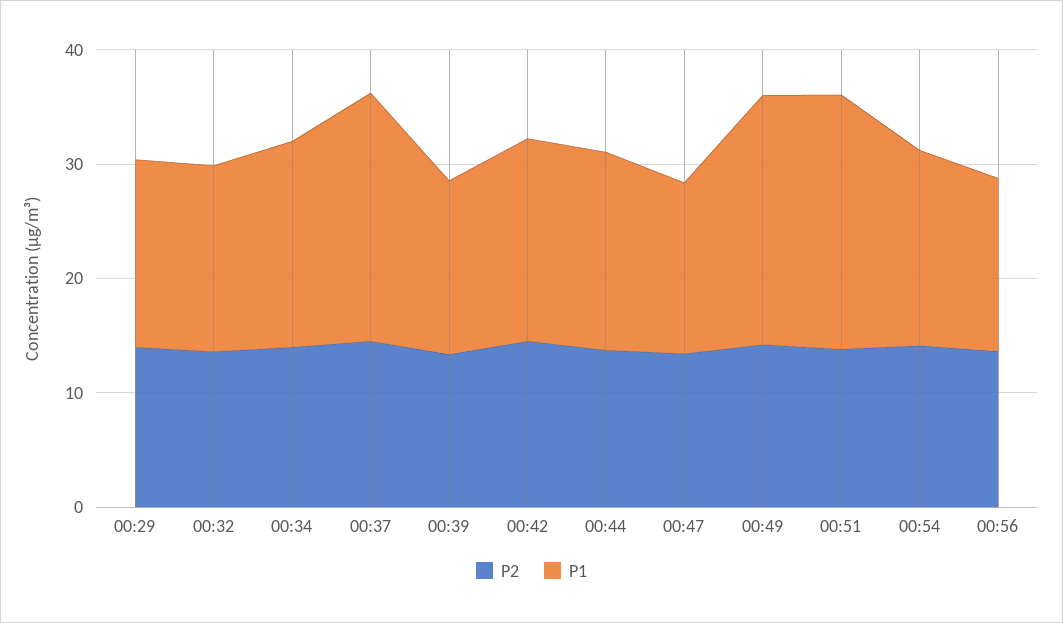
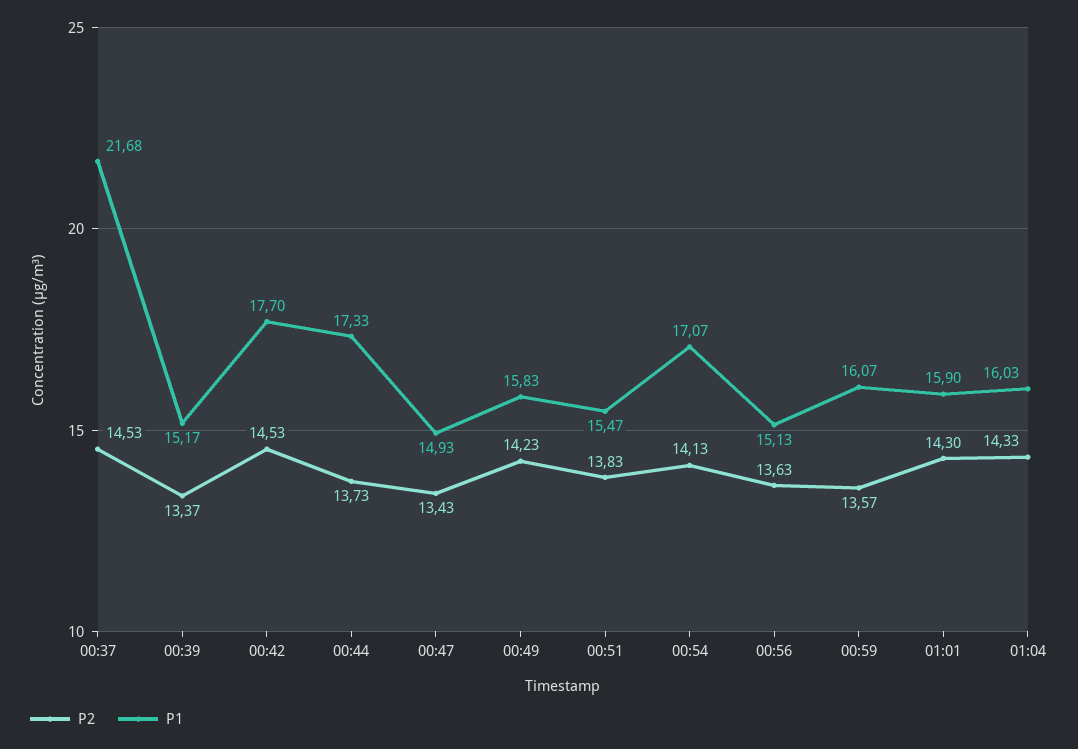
P2, 00:29: 14 -> none
P1, 00:29: 16 -> none
P2, 00:32: 14 -> none
P1, 00:32: 16 -> none
P2, 00:34: 14 -> none
P1, 00:34: 18 -> none
P1, 00:49: 22 -> 15.83
P1, 00:51: 22 -> 15.47
P2, 00:59: none -> 13.57
P1, 00:59: none -> 16.07
P2, 01:01: none -> 14.3
P1, 01:01: none -> 15.9
P2, 01:04: none -> 14.33
P1, 01:04: none -> 16.03

